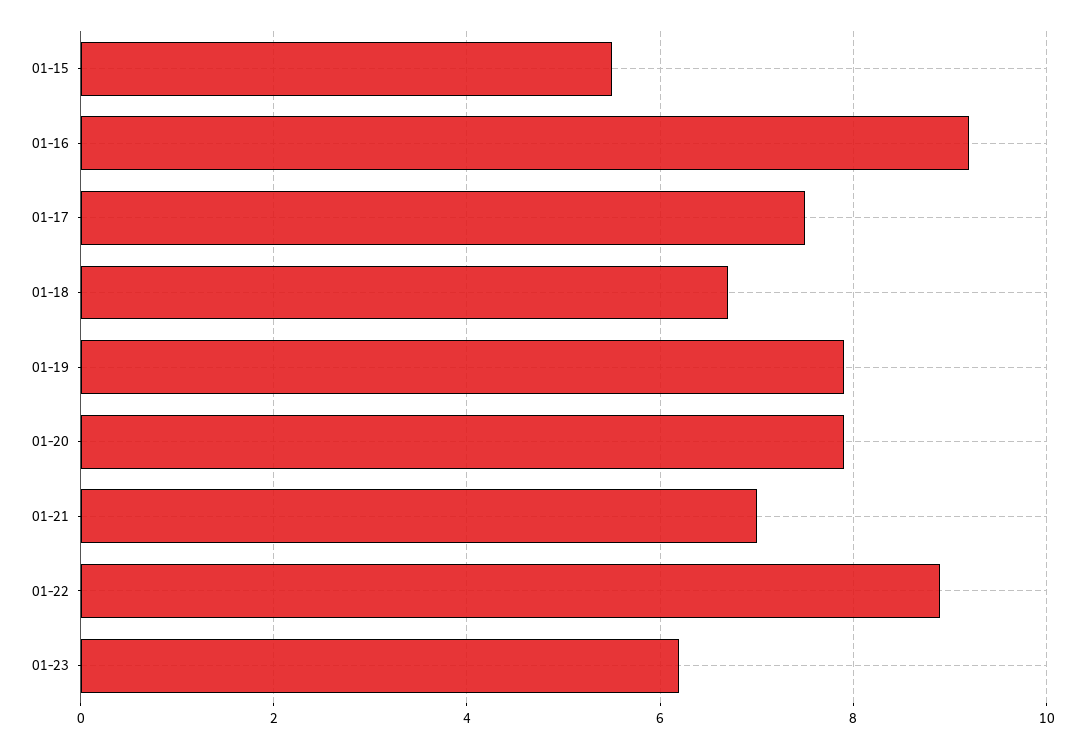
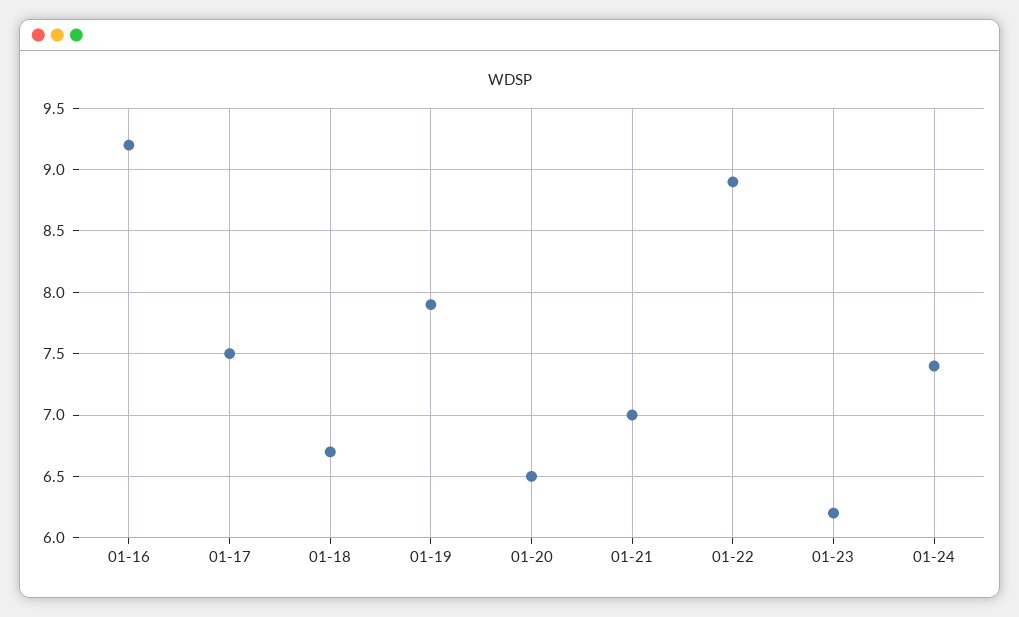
01-15: 5.5 -> none
01-20: 8 -> 6.5
01-24: none -> 7.4

